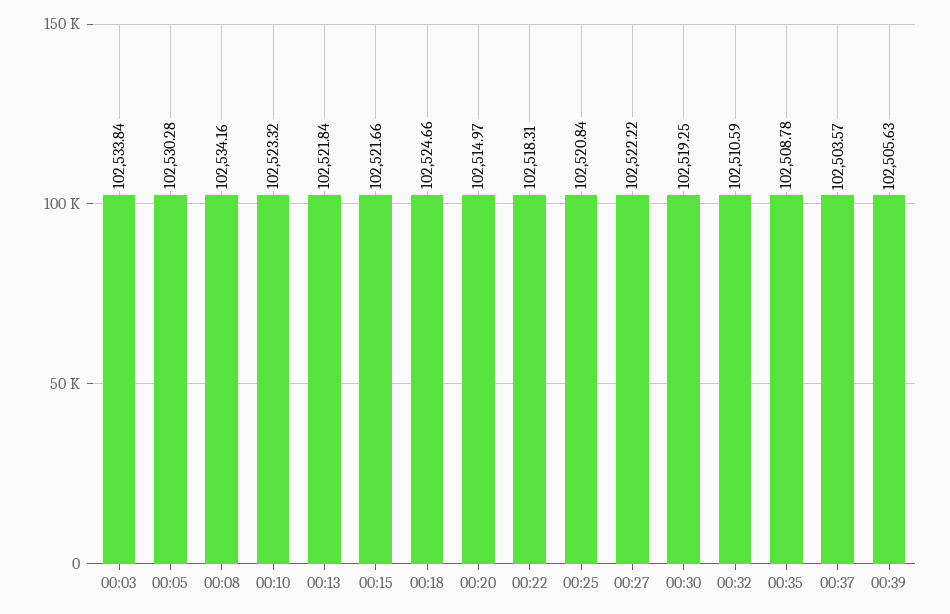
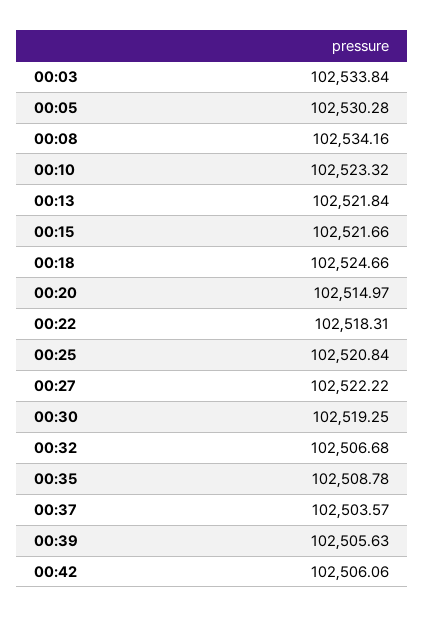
00:32: 102510.59 -> 102506.68
00:42: none -> 102506.06

